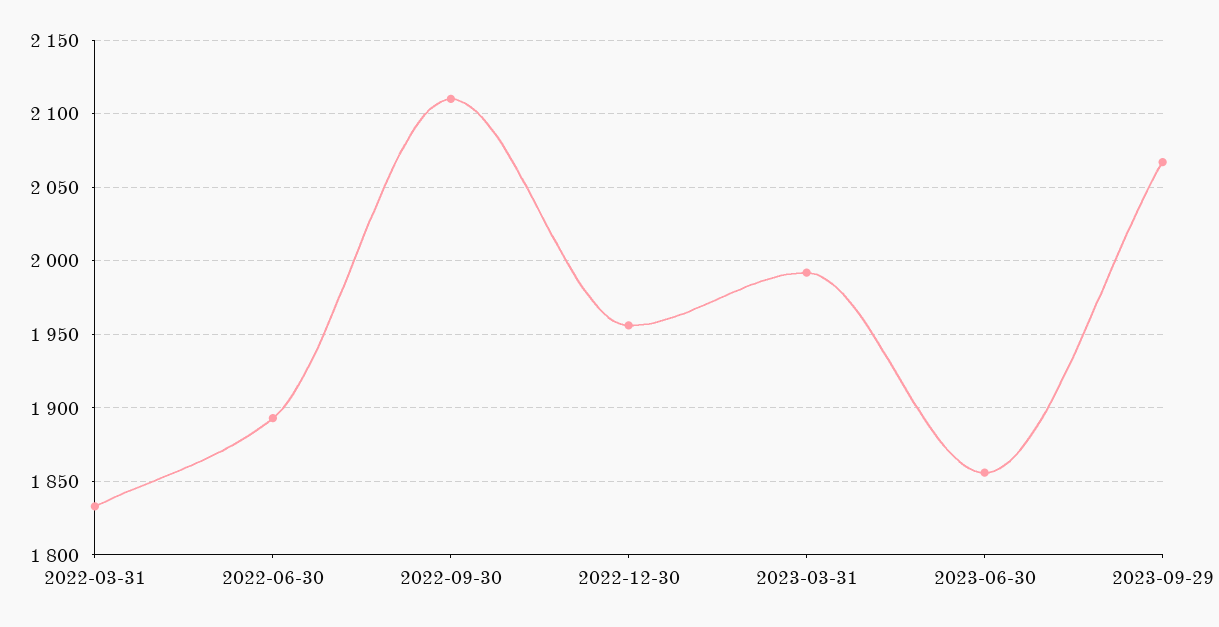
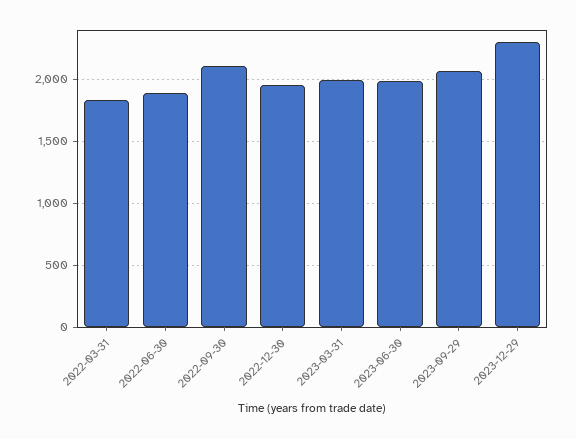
2023-06-30: 1855 -> 2000
2023-12-29: none -> 2300

